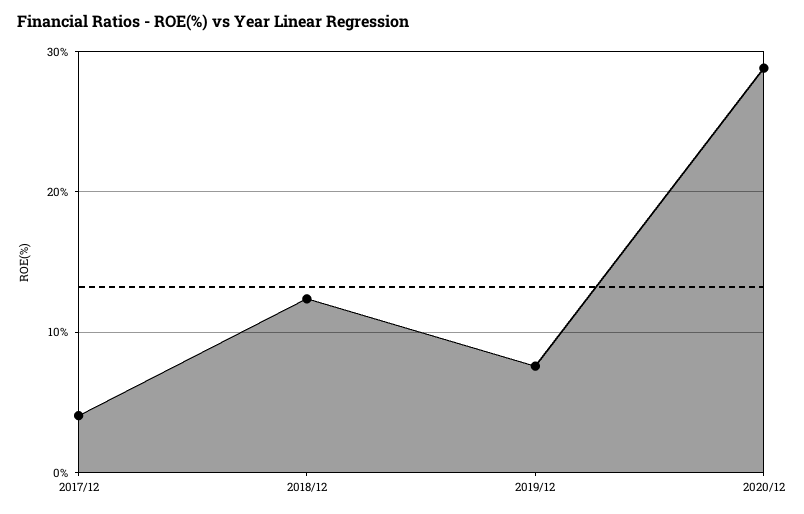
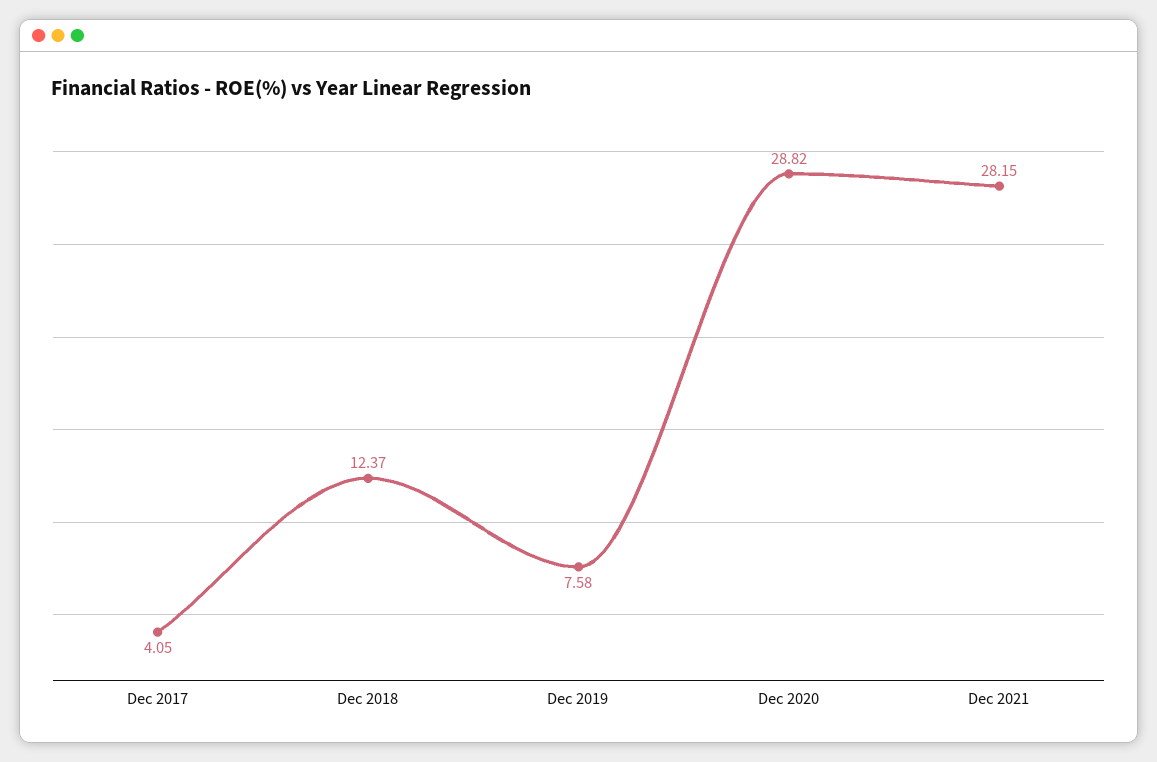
Dec 2021: none -> 28.15

